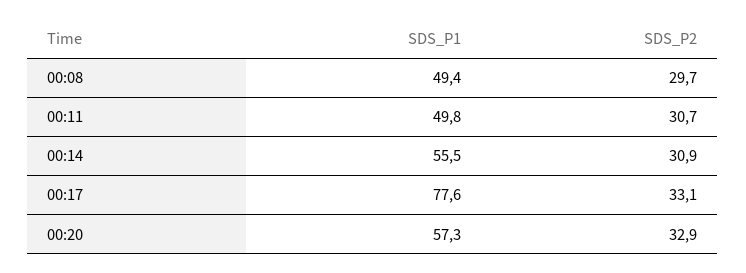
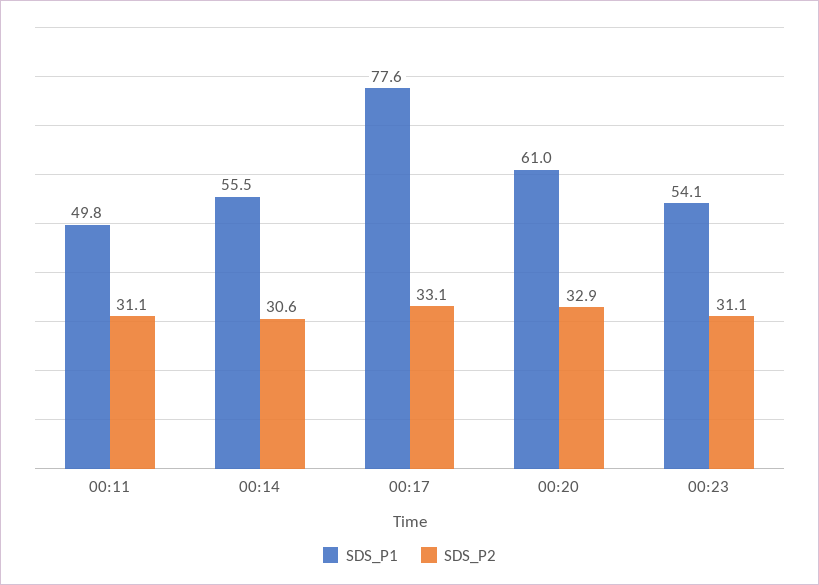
SDS_P1, 00:08: 49.4 -> none
SDS_P2, 00:08: 29.7 -> none
SDS_P2, 00:11: 30.7 -> 31.1
SDS_P2, 00:14: 30.9 -> 30.6
SDS_P1, 00:20: 57.3 -> 61
SDS_P1, 00:23: none -> 54.1
SDS_P2, 00:23: none -> 31.1

